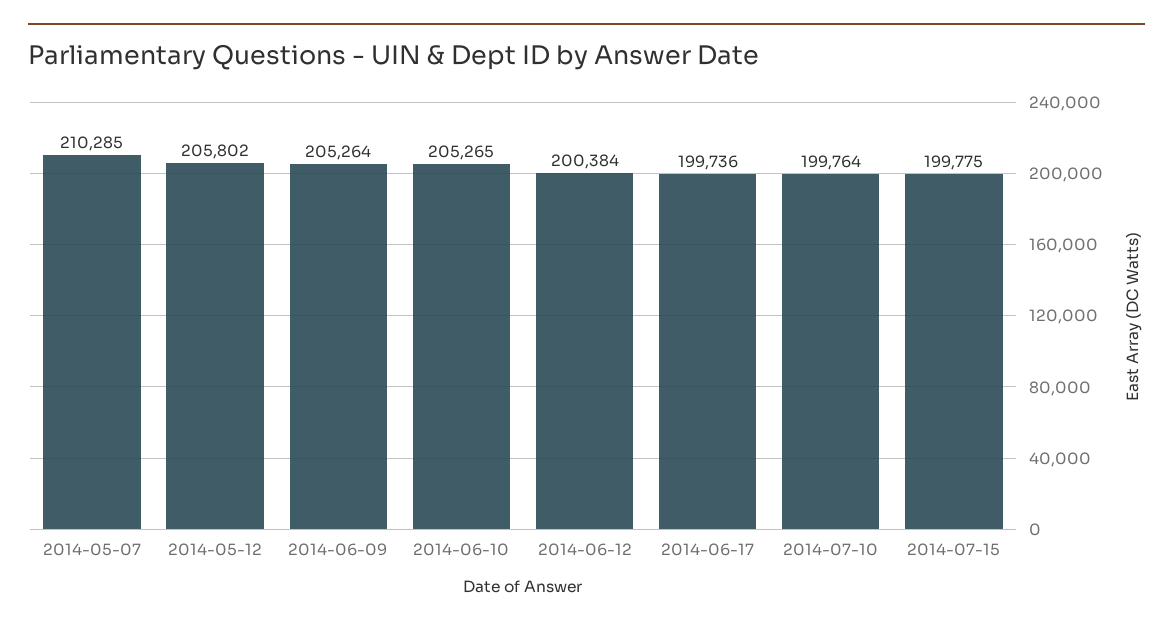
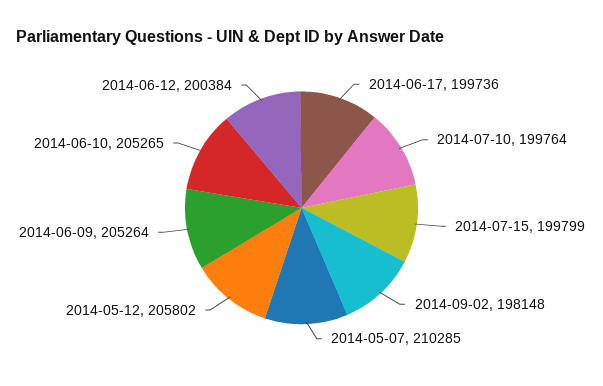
2014-07-15: 199775 -> 199799
2014-09-02: none -> 198148

